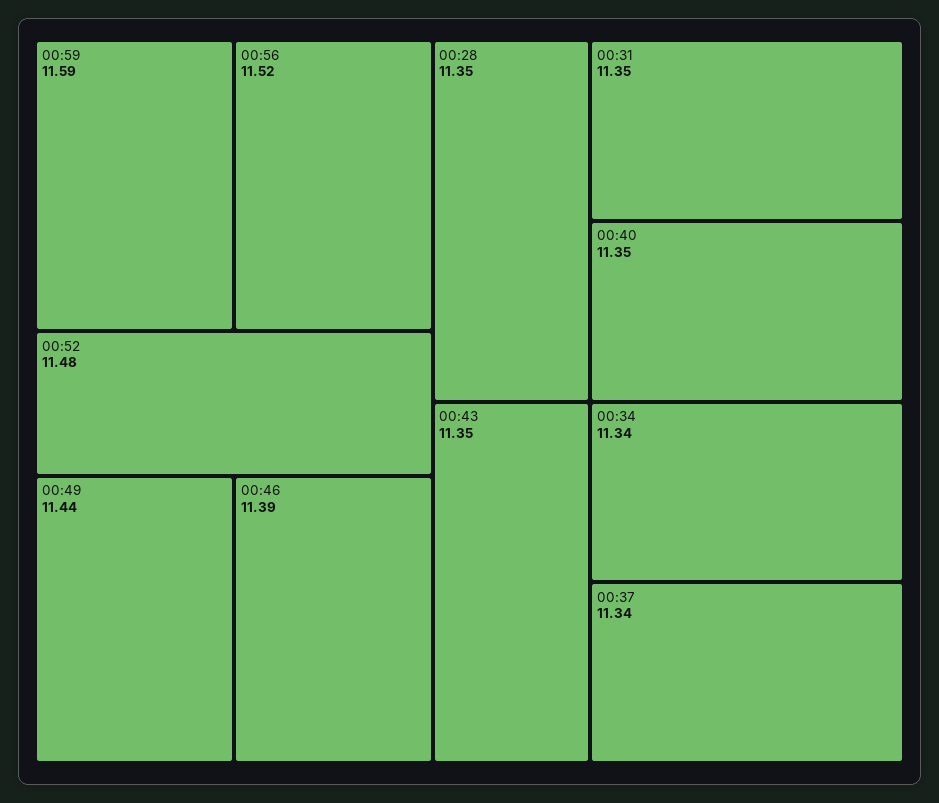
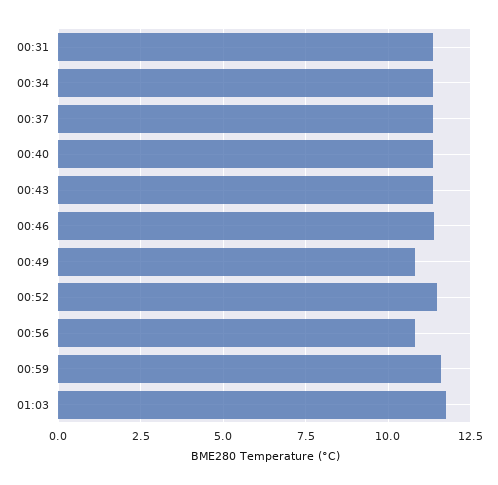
00:56: 11.52 -> 10.75
00:49: 11.44 -> 10.75
00:28: 11.35 -> none
01:03: none -> 11.75

